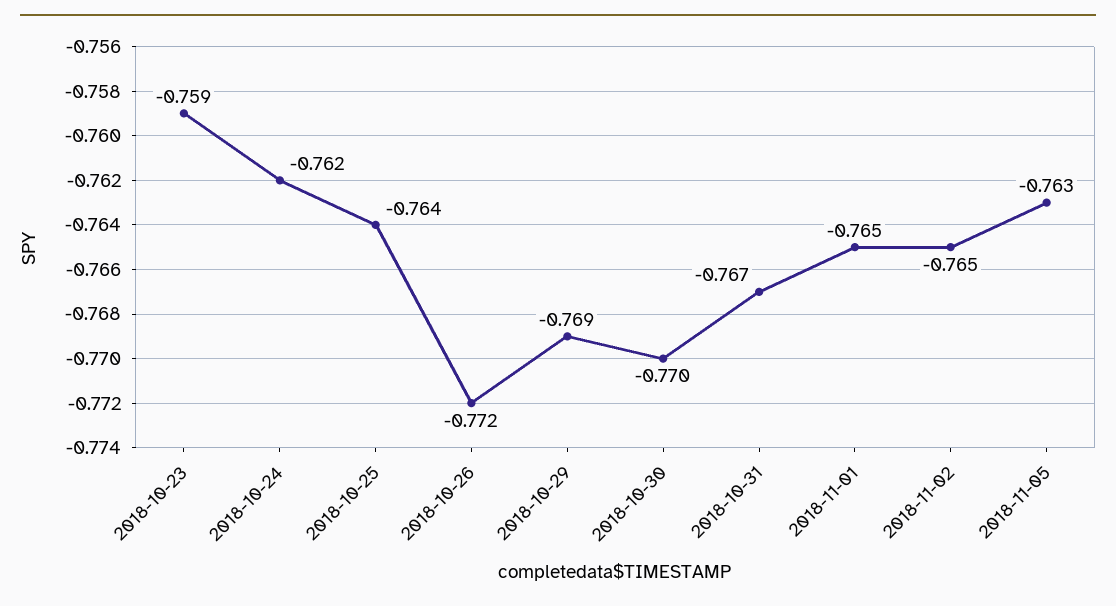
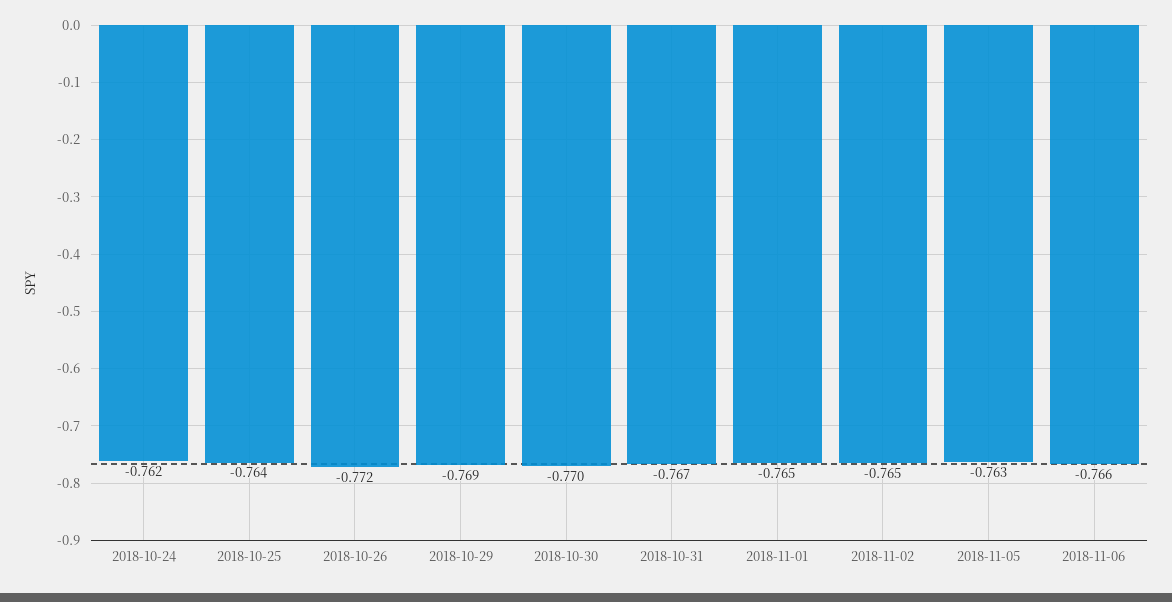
2018-10-23: -0.759 -> none
2018-11-06: none -> -0.766

